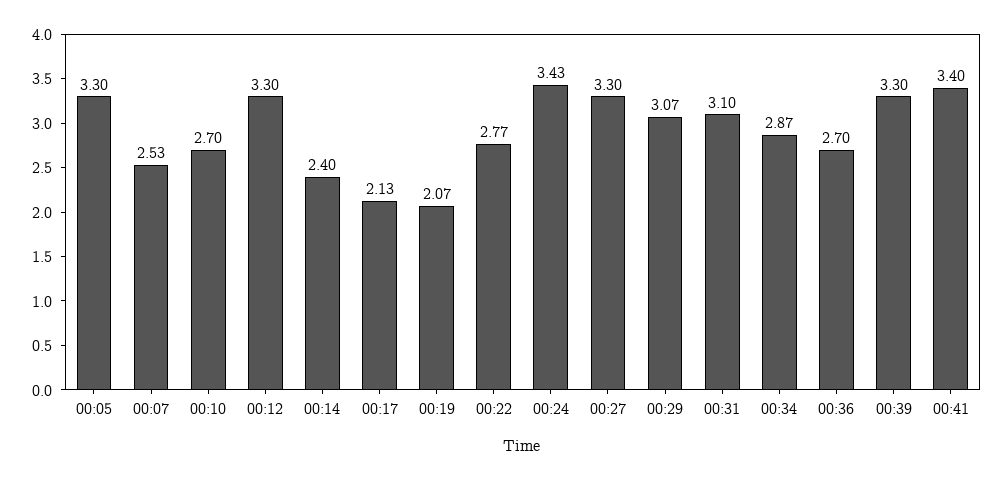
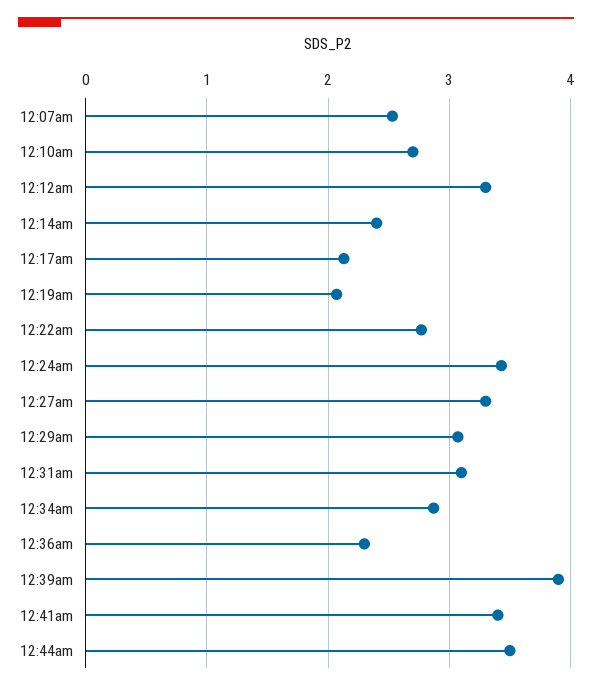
00:05: 3.3 -> none
00:36: 2.7 -> 2.3
00:39: 3.3 -> 3.9
12:44am: none -> 3.5

